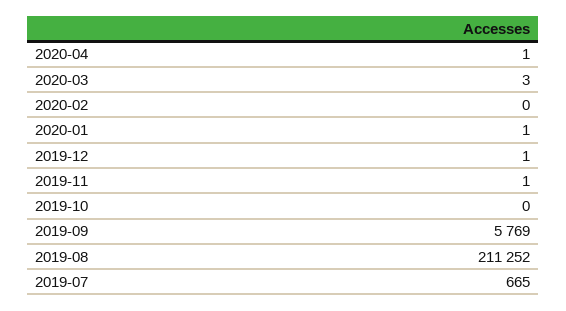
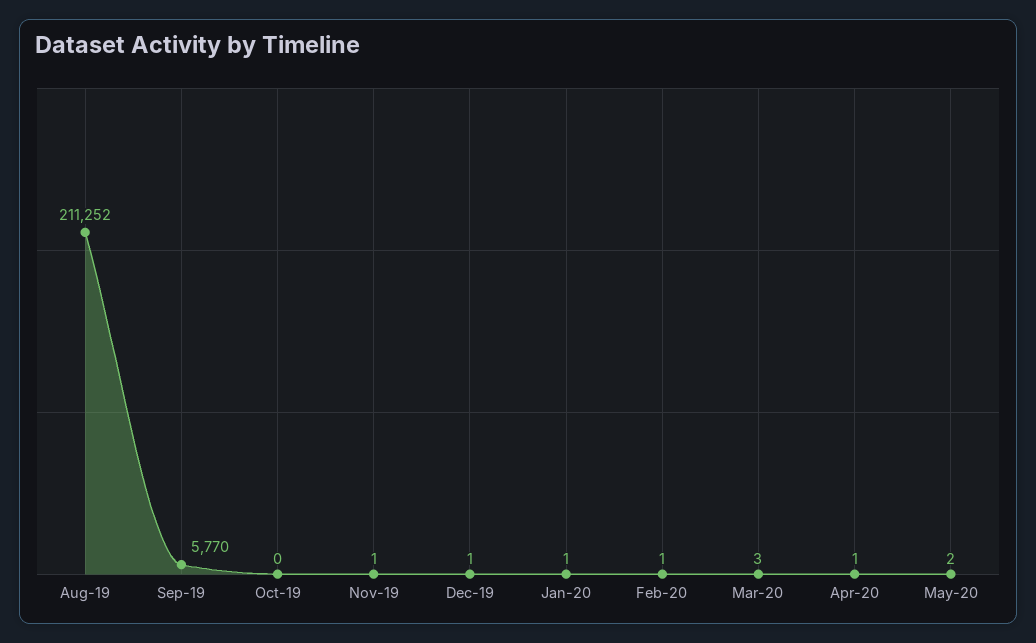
2020-02: 0 -> 1
2019-09: 5769 -> 5770
2019-07: 665 -> none
May-20: none -> 2

